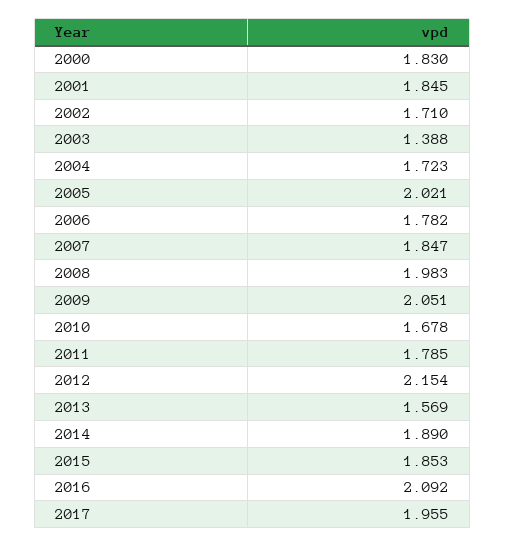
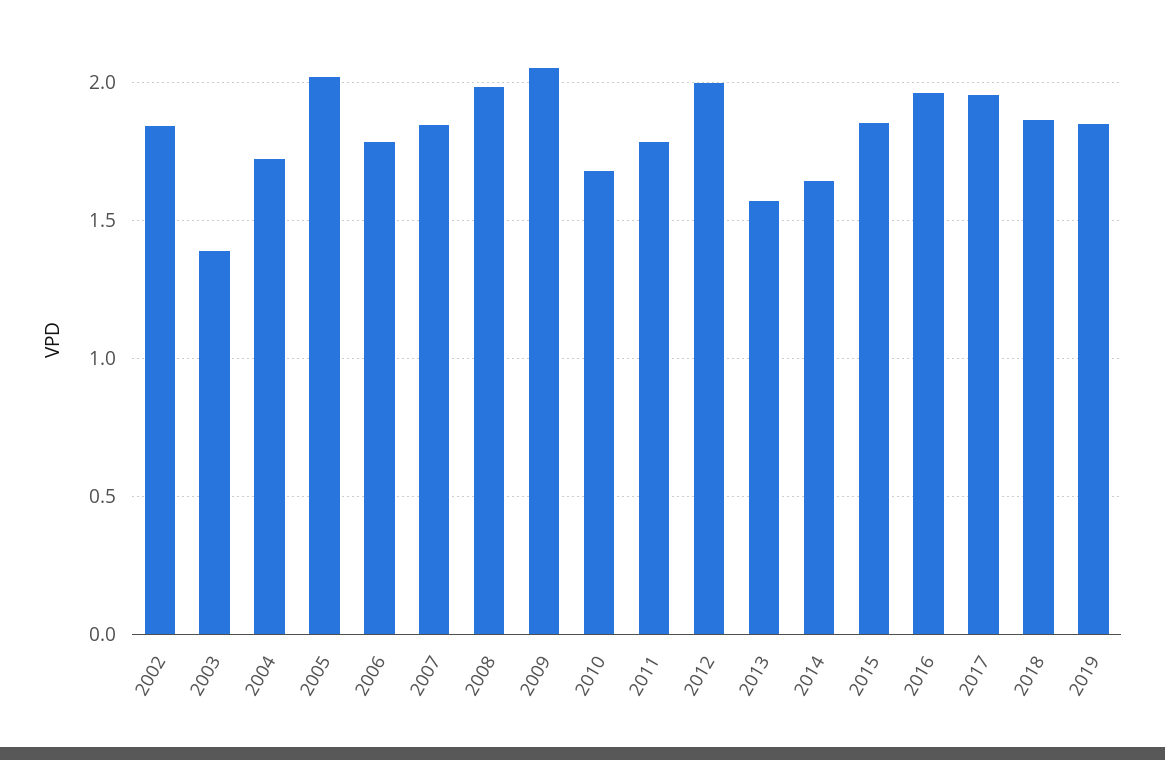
2000: 1.83 -> none
2001: 1.845 -> none
2002: 1.71 -> 1.85
2012: 2.154 -> 2
2014: 1.89 -> 1.65
2016: 2.092 -> 1.95
2018: none -> 1.85
2019: none -> 1.85

